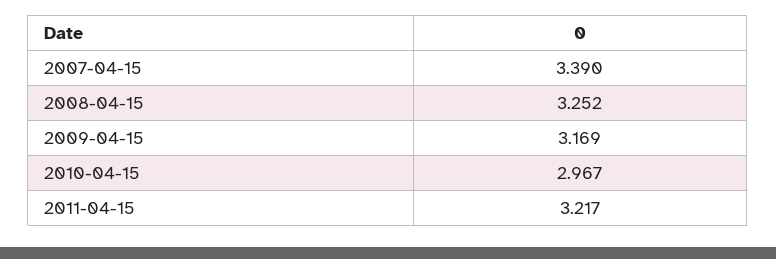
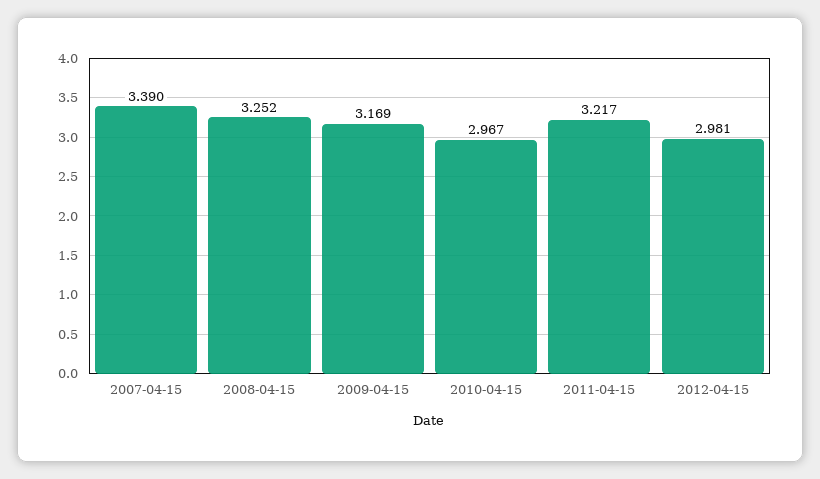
2012-04-15: none -> 2.981

